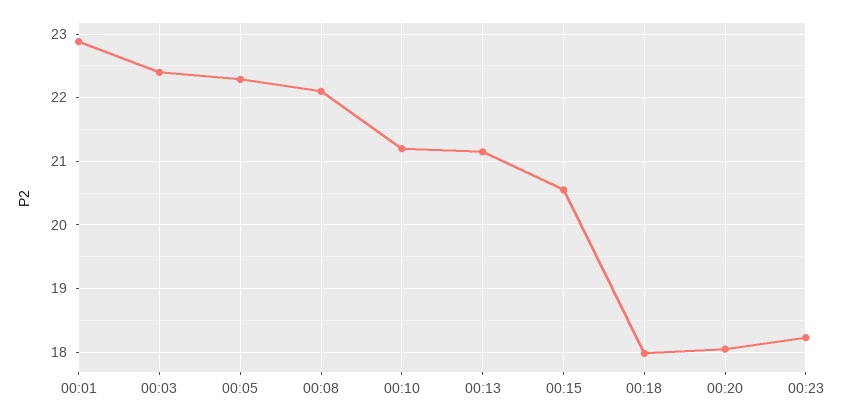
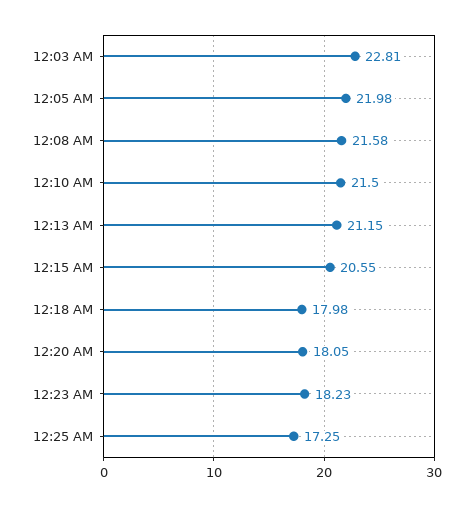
00:01: 22.9 -> none
00:03: 22.4 -> 22.81
00:05: 22.3 -> 21.98
00:08: 22.1 -> 21.58
00:10: 21.2 -> 21.5
12:25 AM: none -> 17.25

